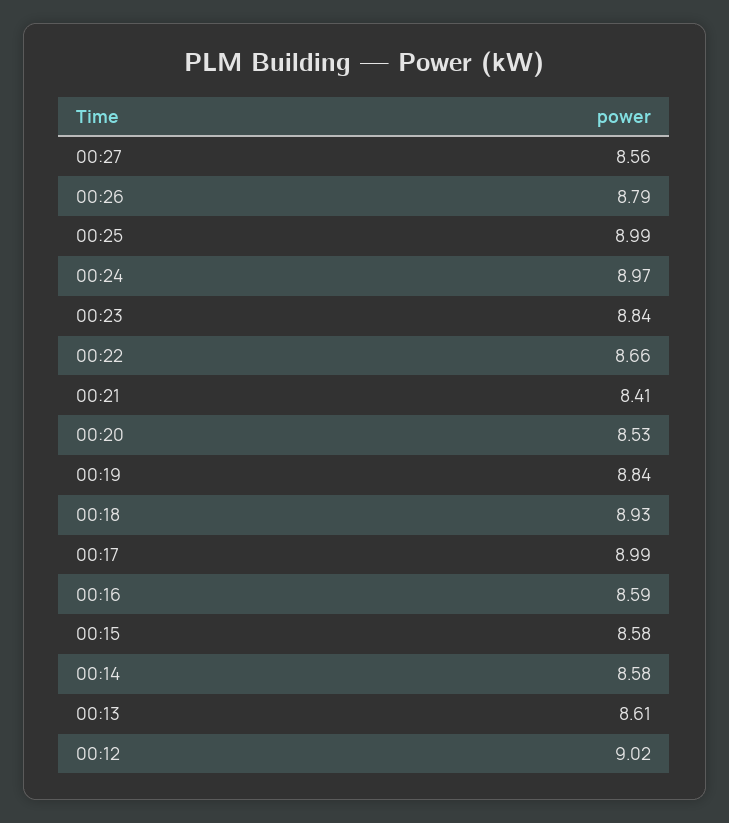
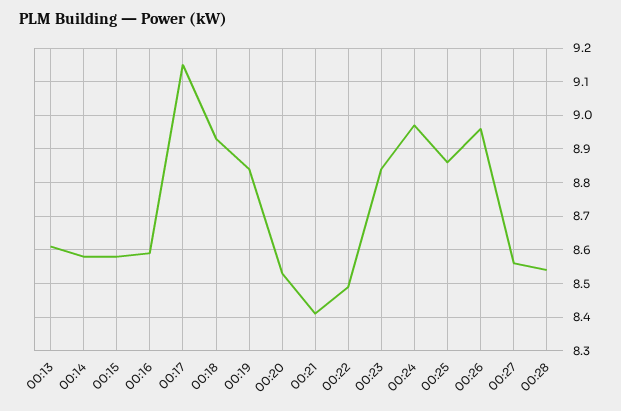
00:26: 8.79 -> 8.95
00:25: 8.99 -> 8.85
00:22: 8.66 -> 8.5
00:17: 8.99 -> 9.15
00:12: 9.02 -> none
00:28: none -> 8.55

